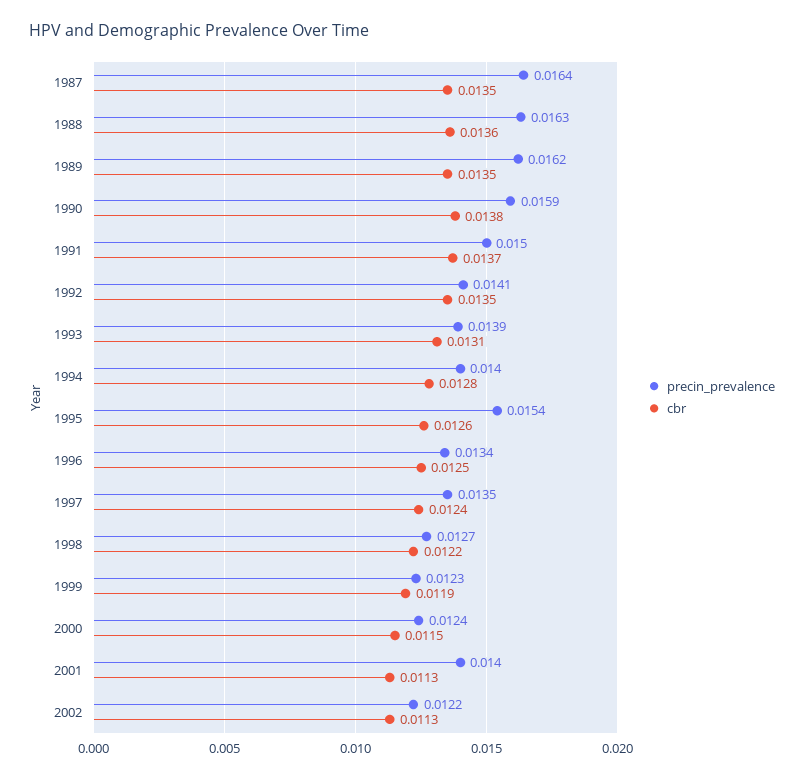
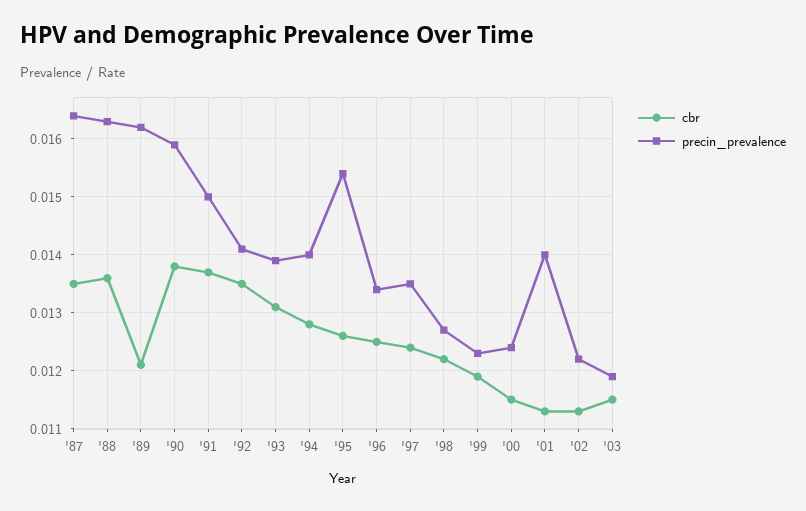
cbr, 1989: 0.0135 -> 0.012
cbr, '03: none -> 0.0115
precin_prevalence, '03: none -> 0.012

